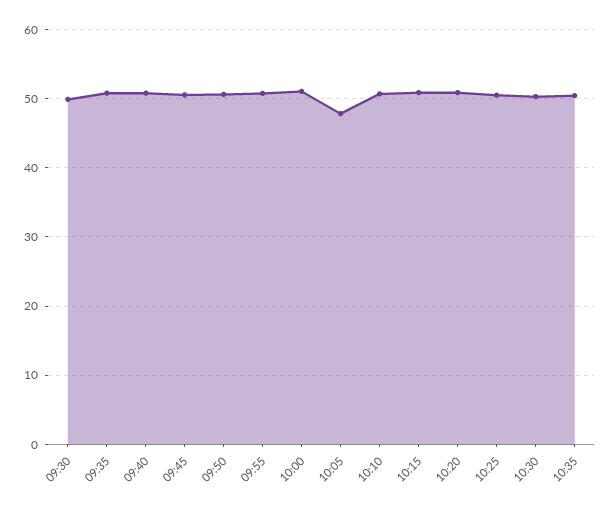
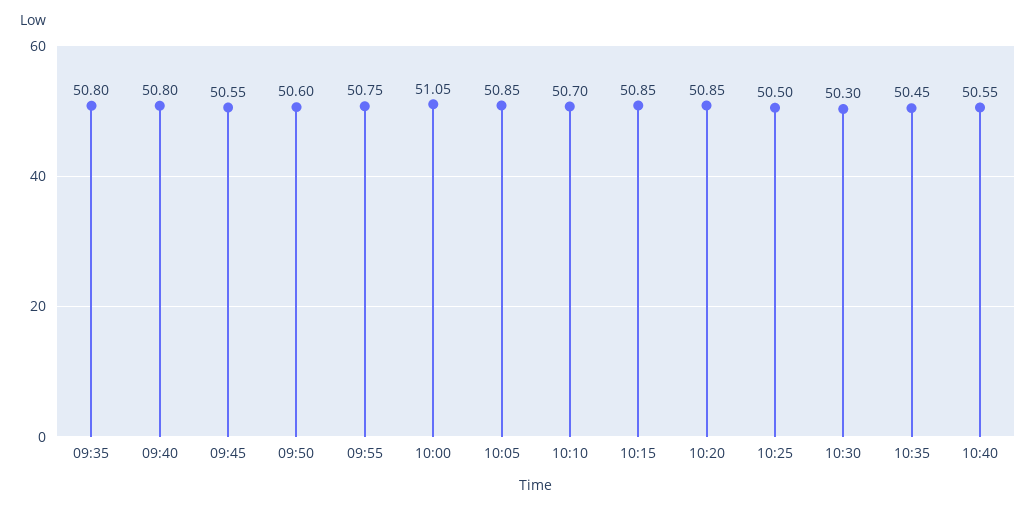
09:30: 50 -> none
10:05: 48 -> 50.85
10:40: none -> 50.55

